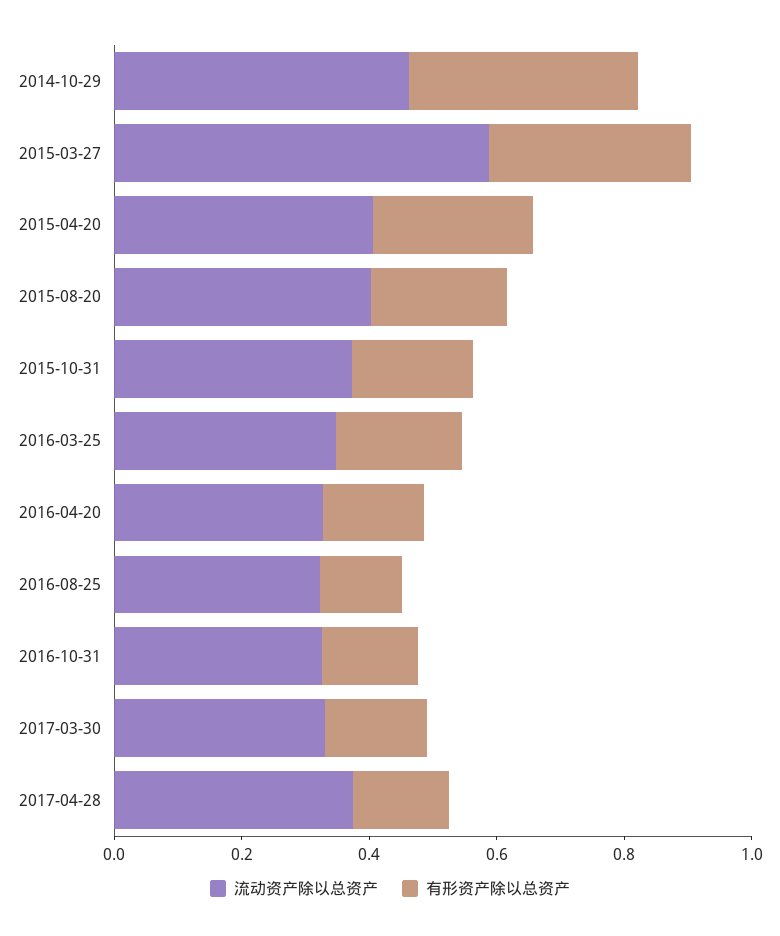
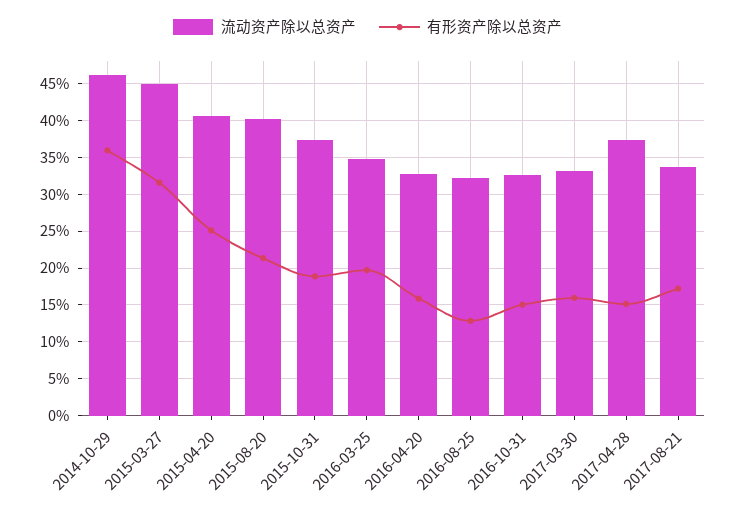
流动资产除以总资产, 2015-03-27: 0.6 -> 0.45
流动资产除以总资产, 2017-08-21: none -> 0.34
有形资产除以总资产, 2017-08-21: none -> 0.17

